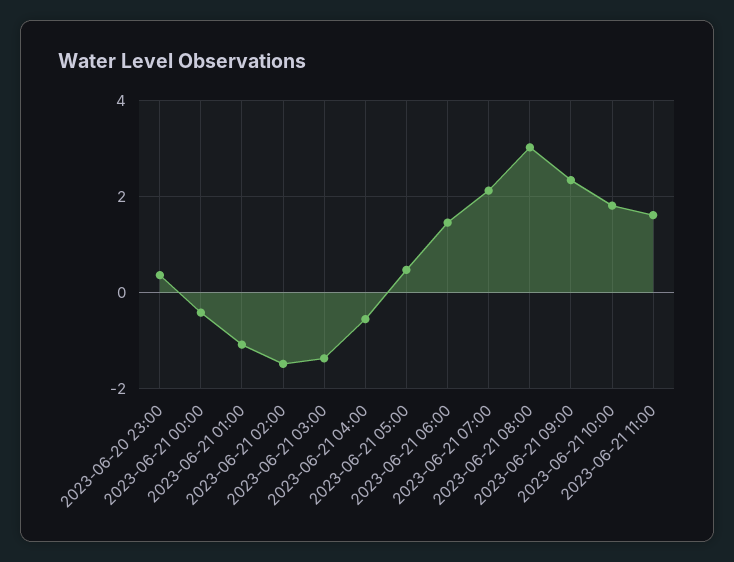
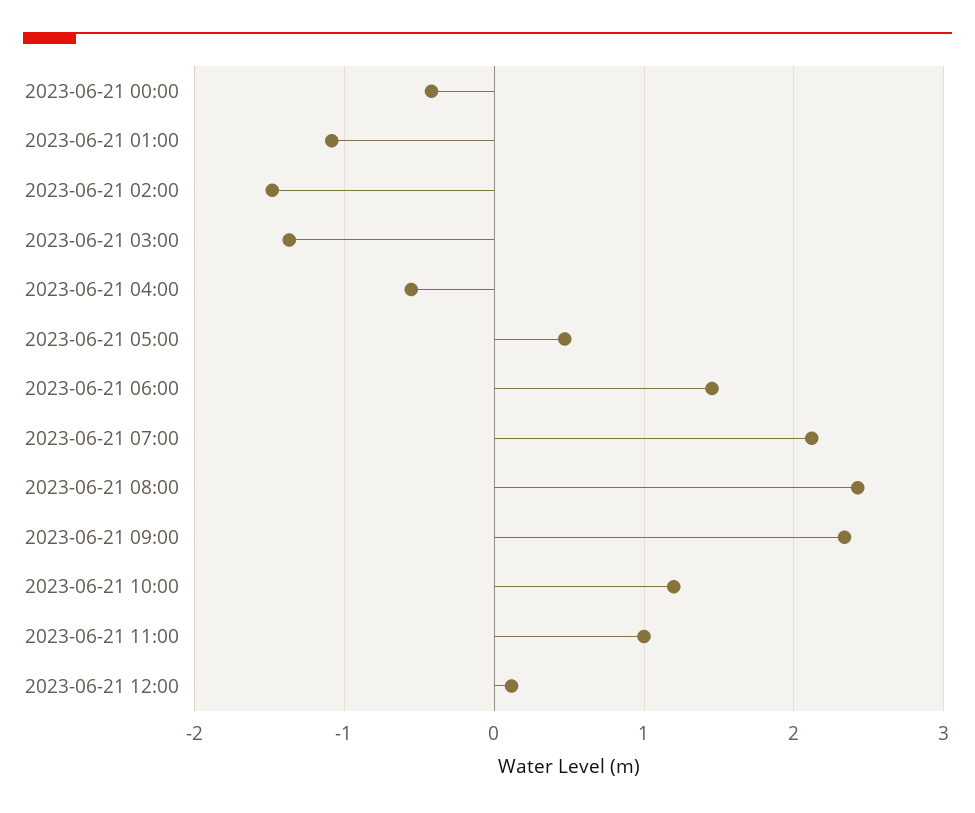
2023-06-20 23:00: 0.4 -> none
2023-06-21 08:00: 3 -> 2.4
2023-06-21 10:00: 1.8 -> 1.2
2023-06-21 11:00: 1.6 -> 1
2023-06-21 12:00: none -> 0.1

